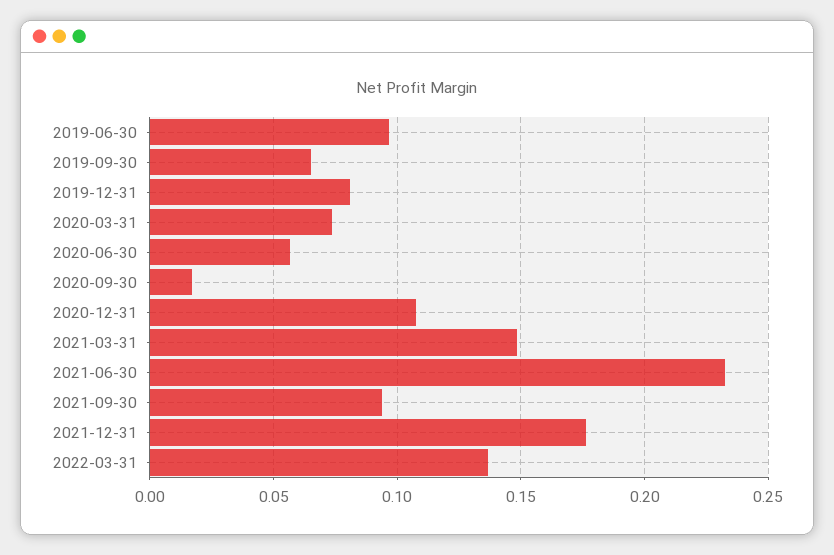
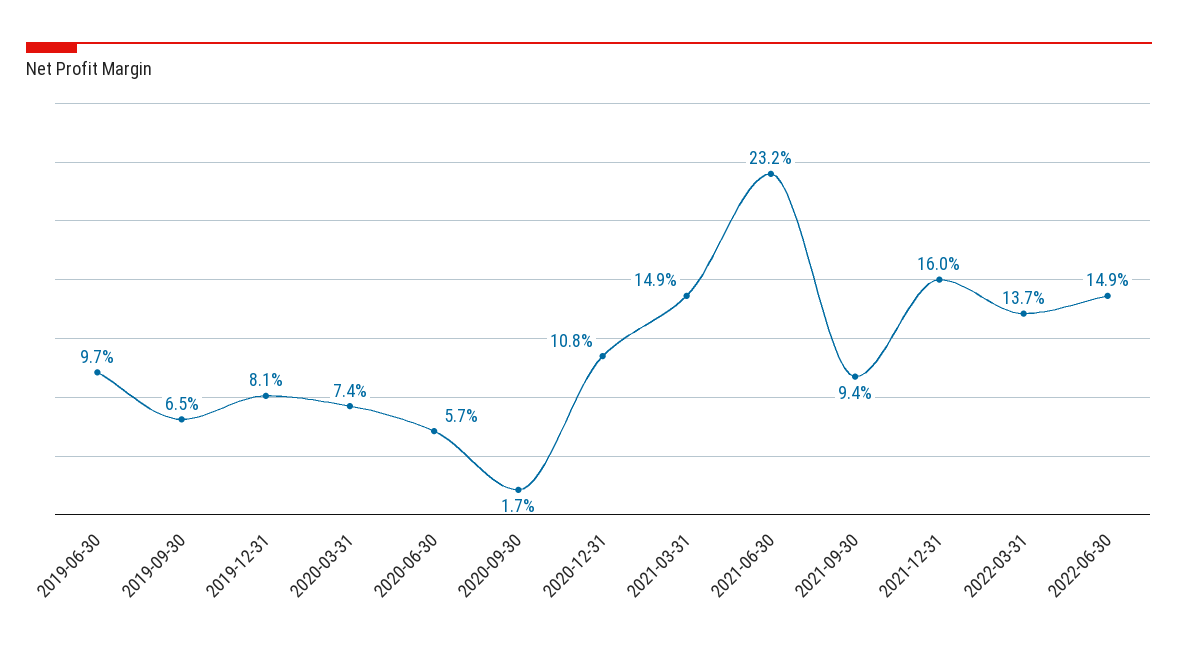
2021-12-31: 0.175 -> 0.16
2022-06-30: none -> 0.149

